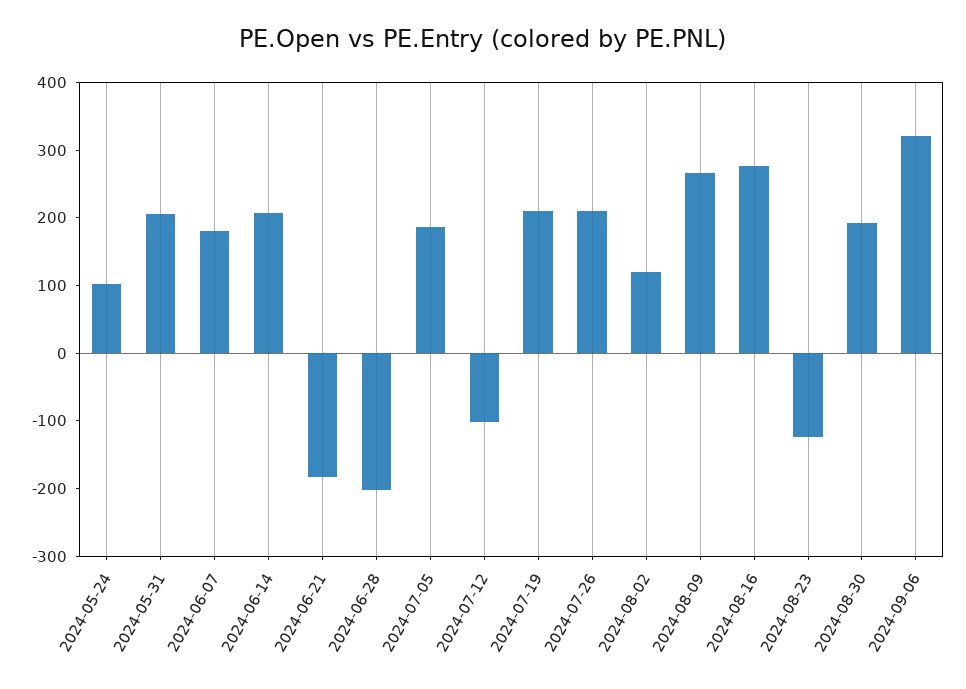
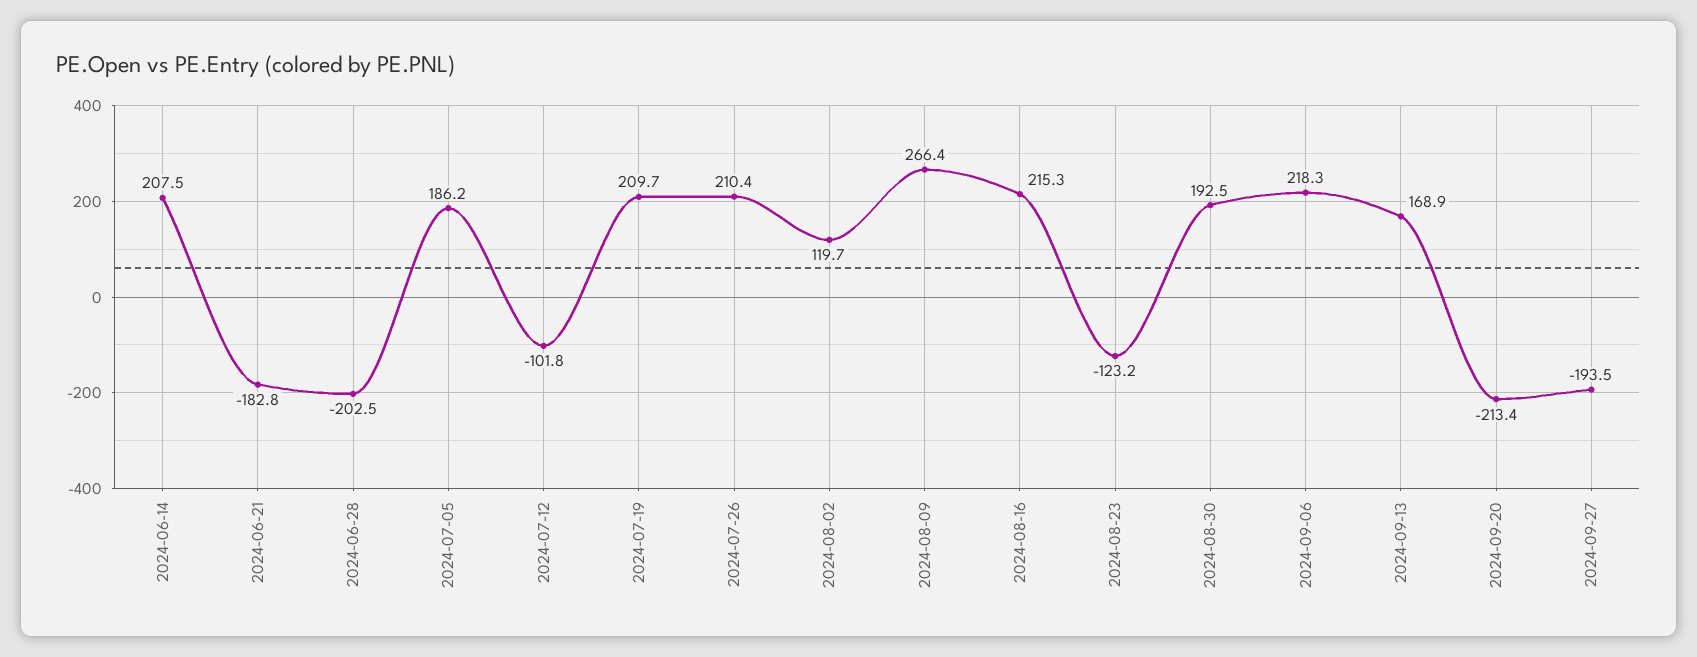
2024-05-24: 100 -> none
2024-05-31: 200 -> none
2024-06-07: 180 -> none
2024-08-16: 280 -> 215.3
2024-09-06: 320 -> 218.3
2024-09-13: none -> 168.9
2024-09-20: none -> -213.4
2024-09-27: none -> -193.5

